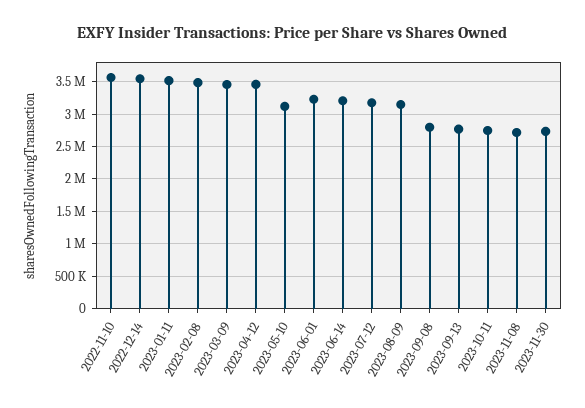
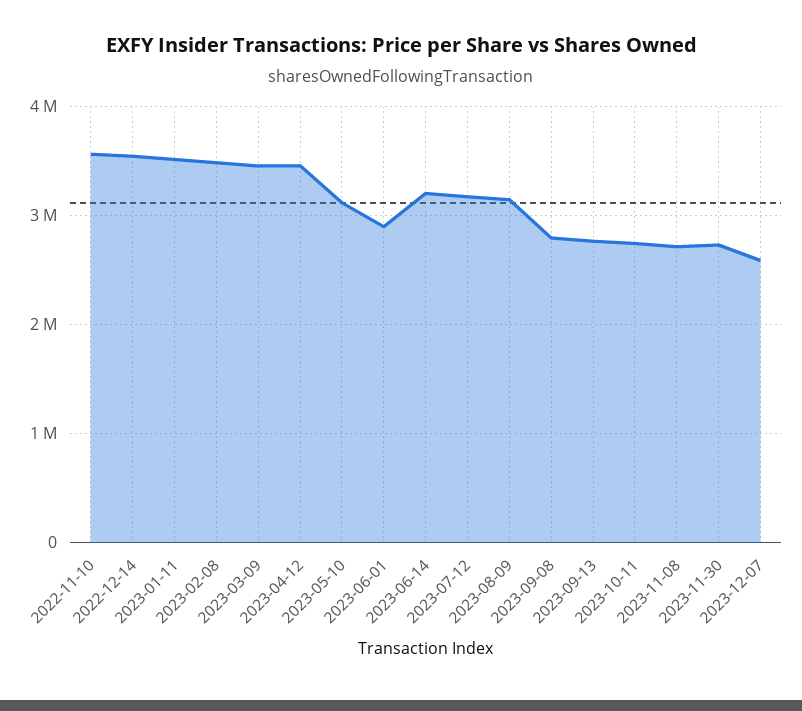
2023-06-01: 3200000 -> 2900000
2023-12-07: none -> 2600000

